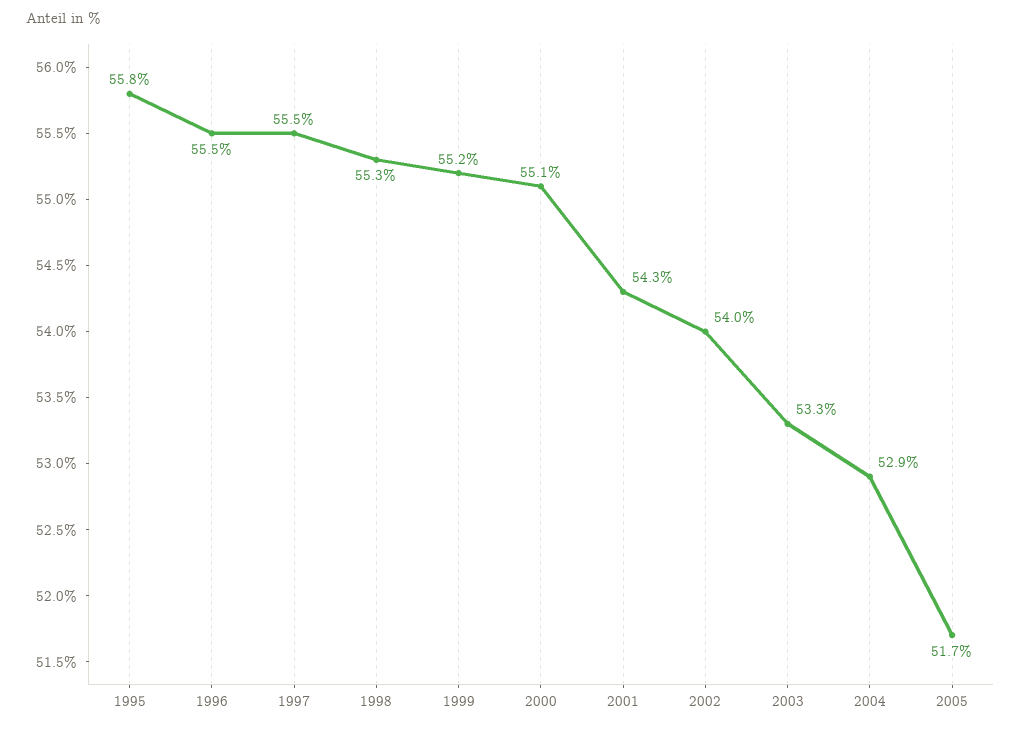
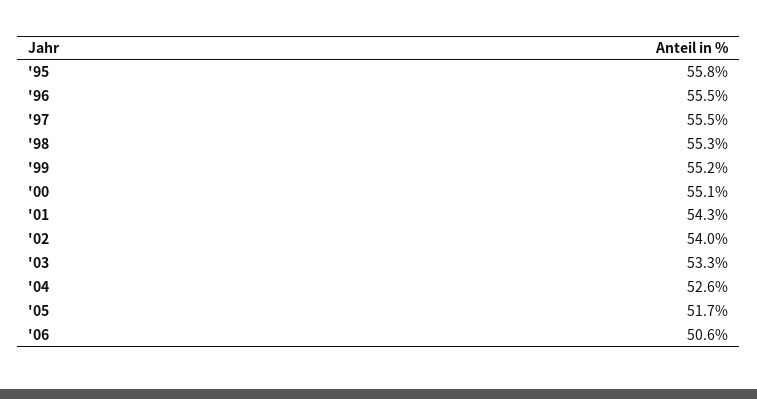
2004: 52.9 -> 52.6
'06: none -> 50.6

